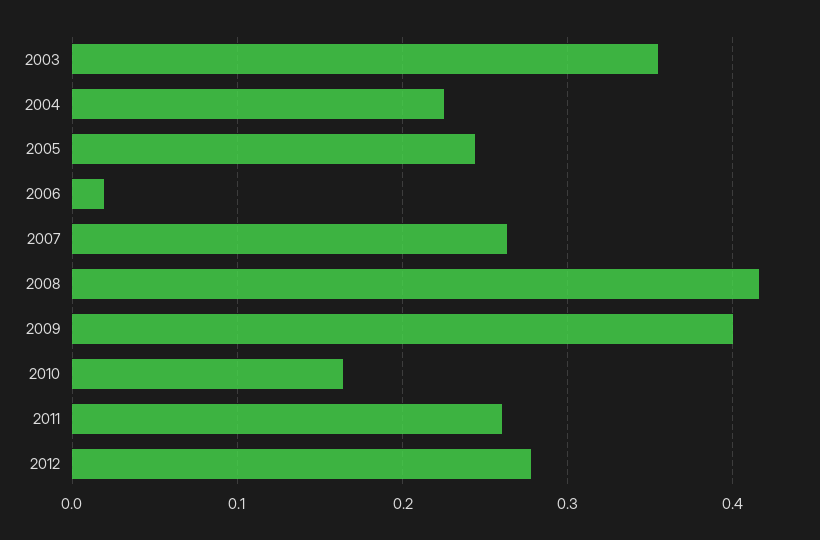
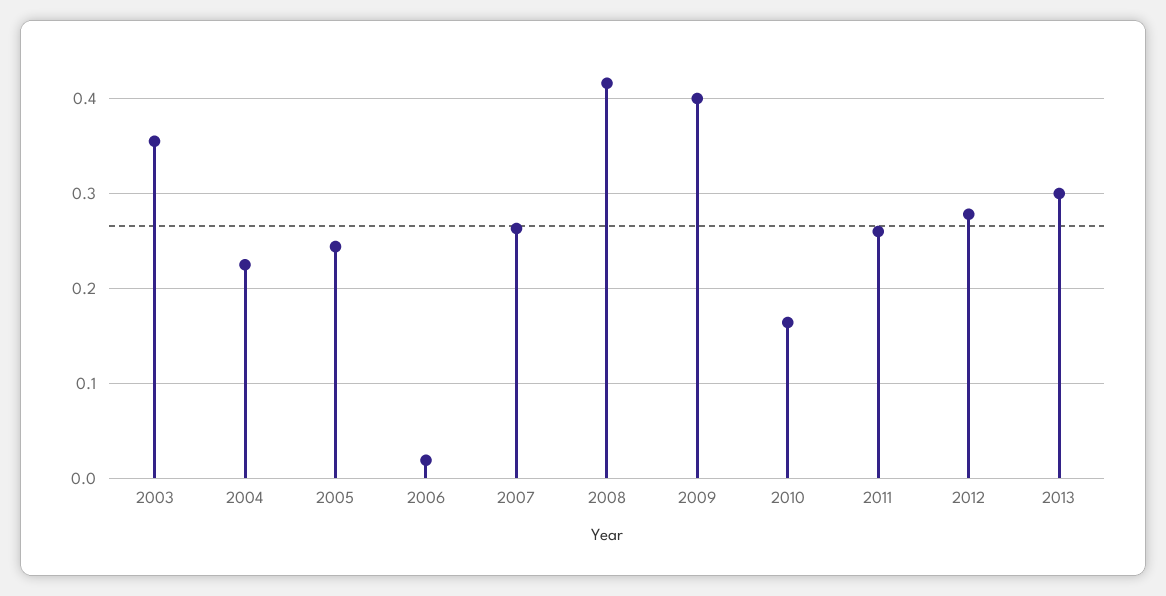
2013: none -> 0.3

